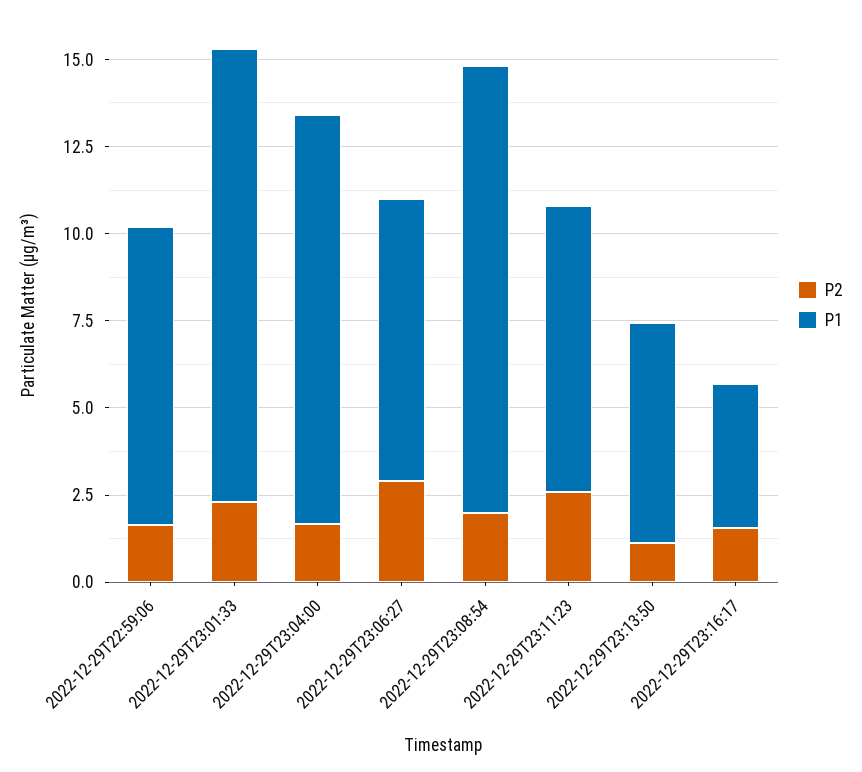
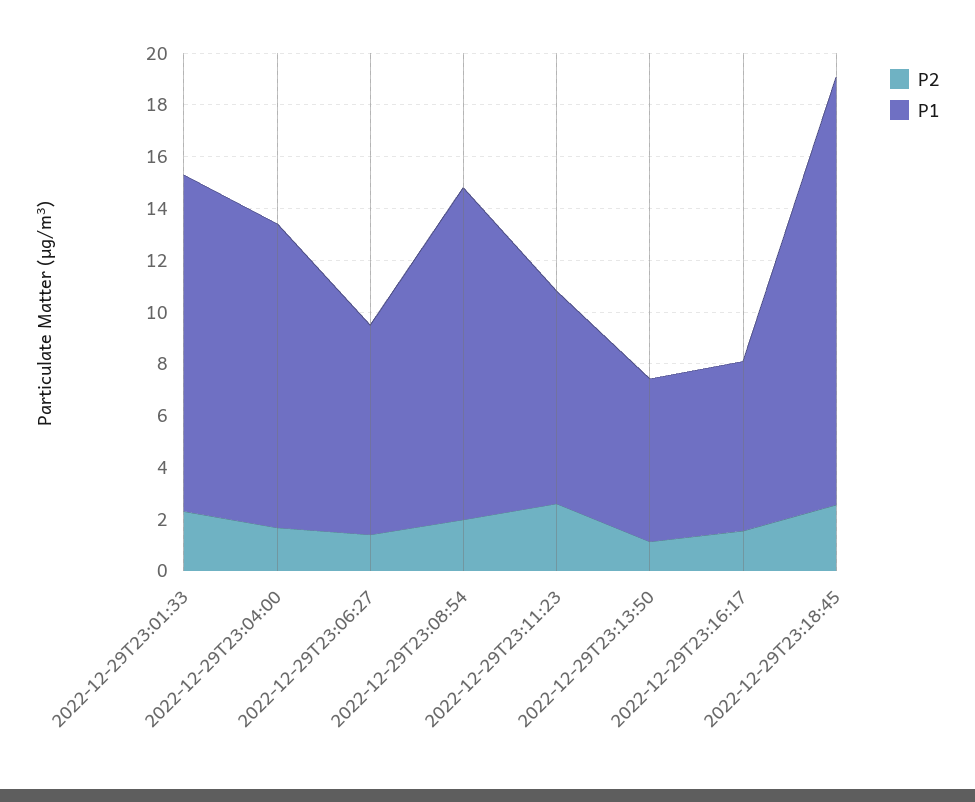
P2, 2022-12-29T22:59:06: 1.5 -> none
P1, 2022-12-29T22:59:06: 8.5 -> none
P2, 2022-12-29T23:06:27: 3 -> 1.5
P1, 2022-12-29T23:16:17: 4 -> 6.5
P2, 2022-12-29T23:18:45: none -> 2.5
P1, 2022-12-29T23:18:45: none -> 16.5

